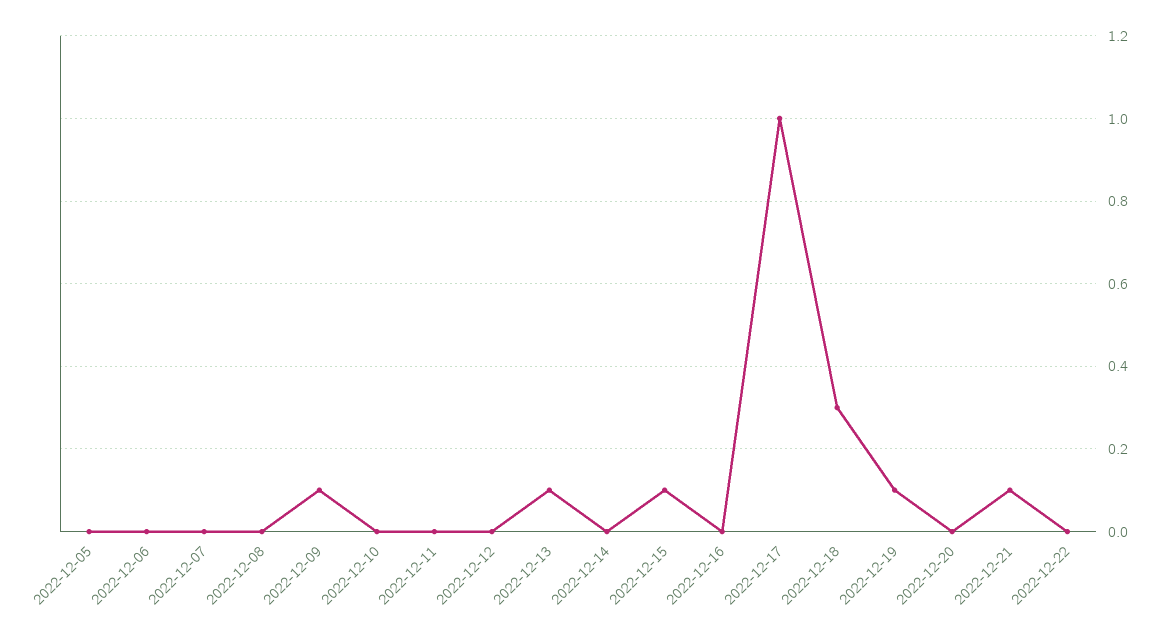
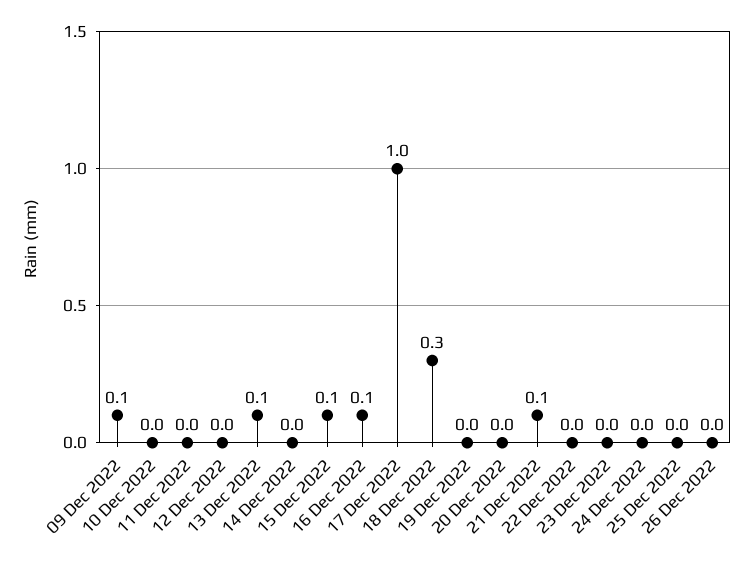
2022-12-05: 0 -> none
2022-12-06: 0 -> none
2022-12-07: 0 -> none
2022-12-08: 0 -> none
2022-12-16: 0 -> 0.1
2022-12-19: 0.1 -> 0
23 Dec 2022: none -> 0
24 Dec 2022: none -> 0
25 Dec 2022: none -> 0
26 Dec 2022: none -> 0

